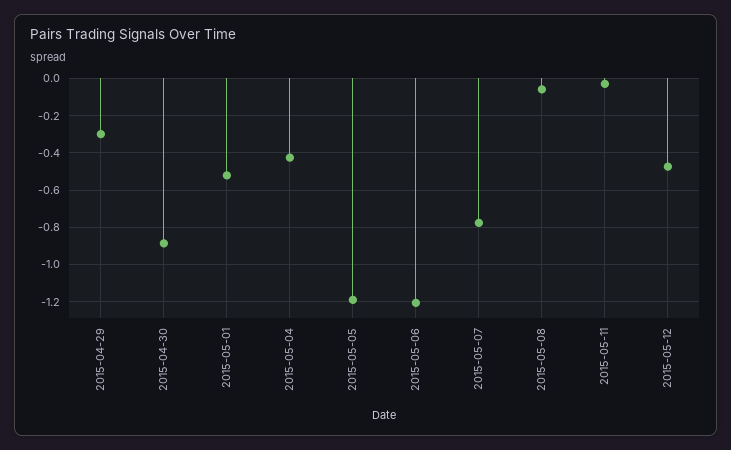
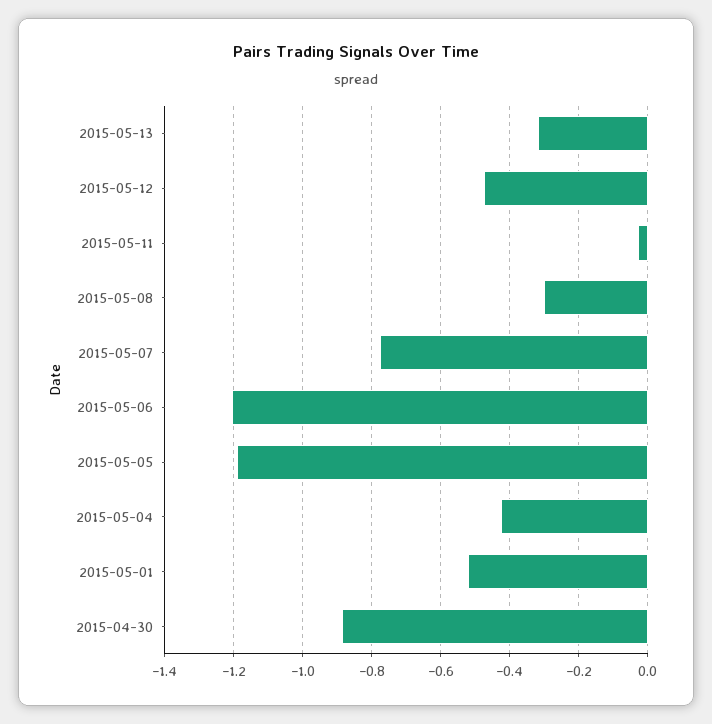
2015-04-29: -0.3 -> none
2015-05-08: -0.05 -> -0.3
2015-05-13: none -> -0.32

